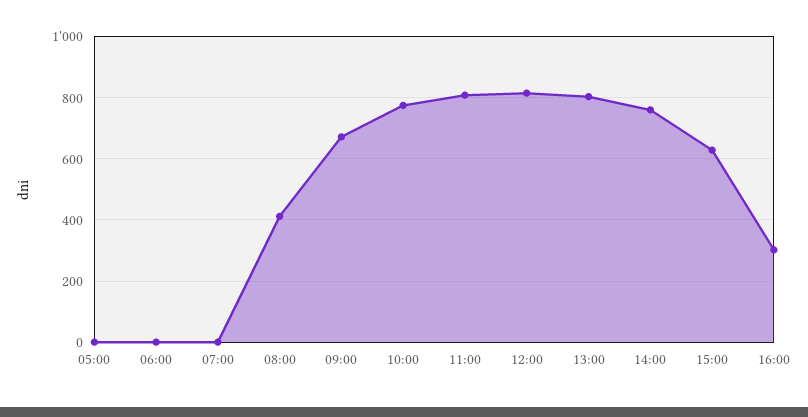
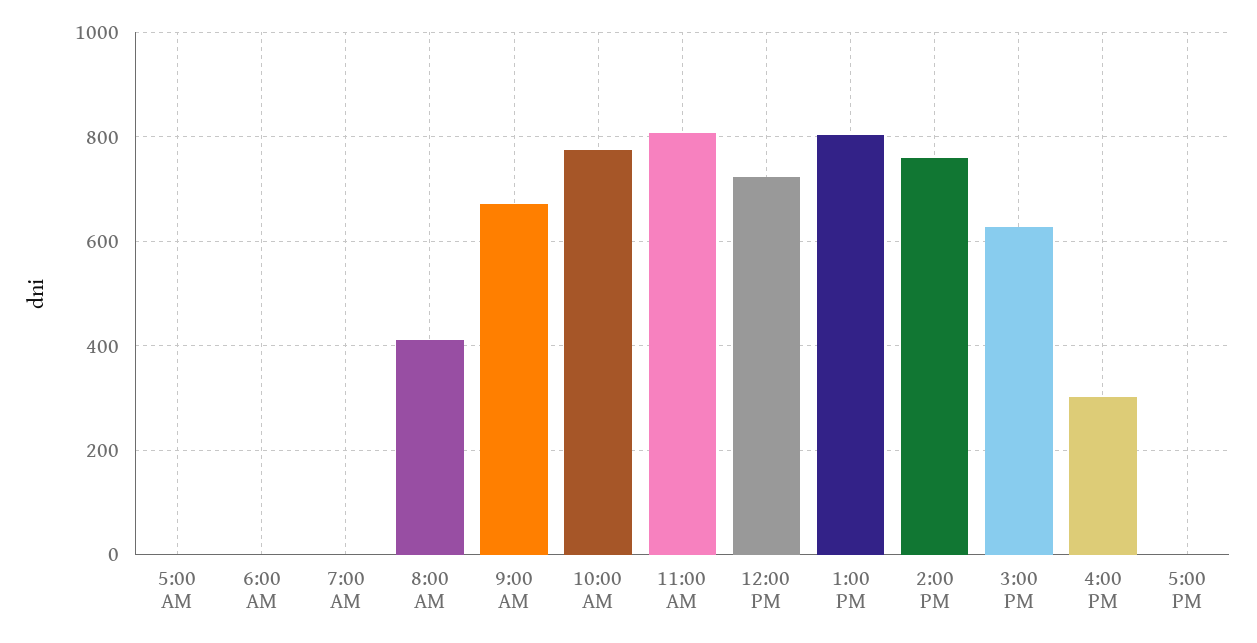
12:00: 820 -> 720
5:00 PM: none -> 0

